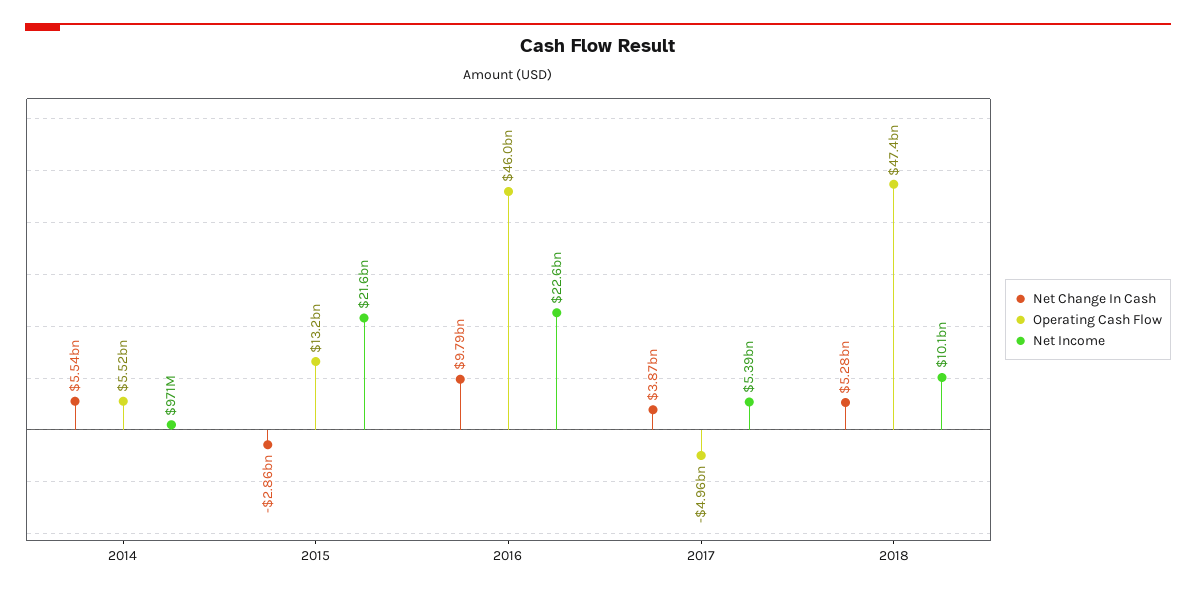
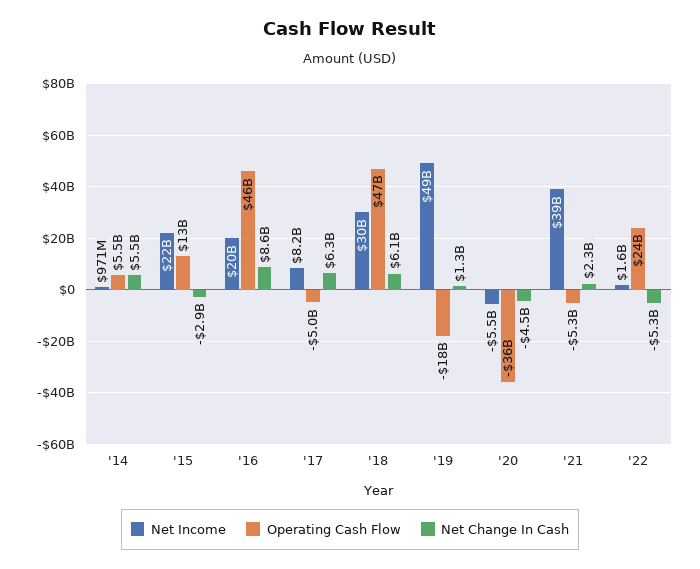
Net Change In Cash, 2016: 9790000000 -> 8600000000
Net Income, 2016: 22600000000 -> 20000000000
Net Change In Cash, 2017: 3870000000 -> 6300000000
Net Income, 2017: 5390000000 -> 8200000000
Net Change In Cash, 2018: 5280000000 -> 6100000000
Net Income, 2018: 10100000000 -> 30000000000
Net Income, '19: none -> 49000000000
Operating Cash Flow, '19: none -> -18000000000
Net Change In Cash, '19: none -> 1300000000
Net Income, '20: none -> -5500000000
Operating Cash Flow, '20: none -> -36000000000
Net Change In Cash, '20: none -> -4500000000
Net Income, '21: none -> 39000000000
Operating Cash Flow, '21: none -> -5300000000
Net Change In Cash, '21: none -> 2300000000
Net Income, '22: none -> 1600000000
Operating Cash Flow, '22: none -> 24000000000
Net Change In Cash, '22: none -> -5300000000

